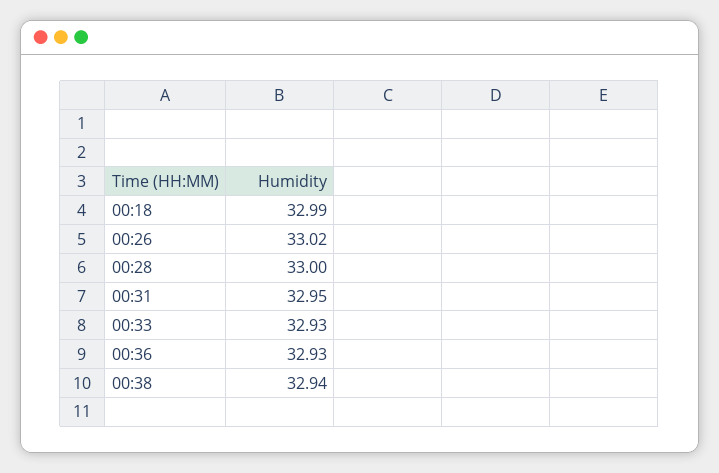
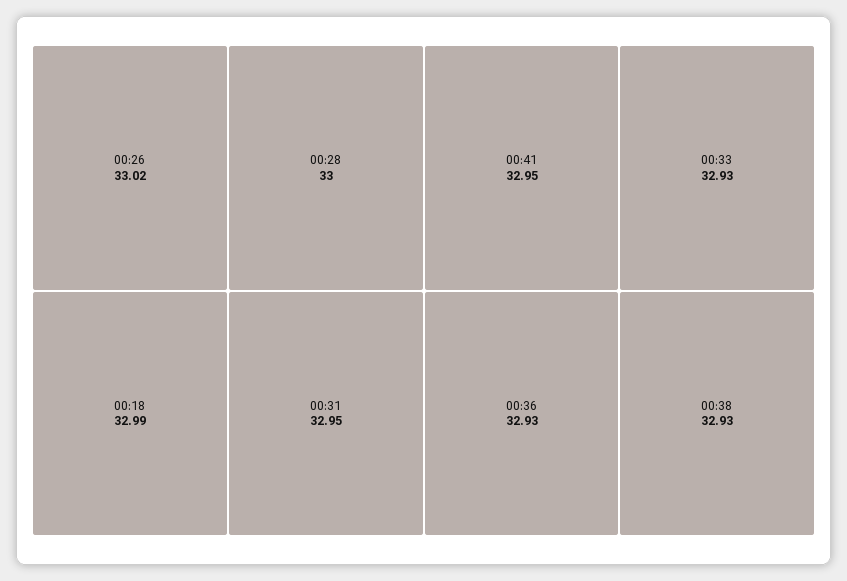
00:38: 32.94 -> 32.93
00:41: none -> 32.95

